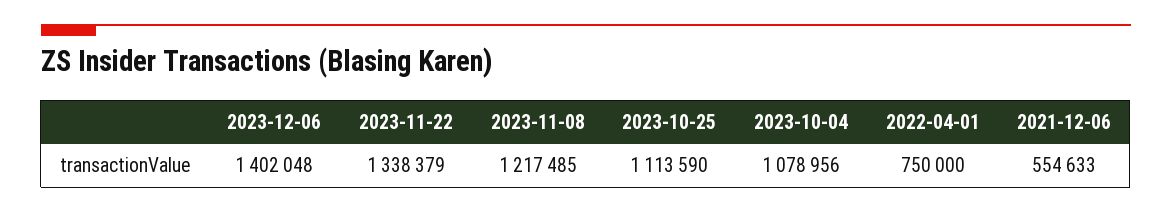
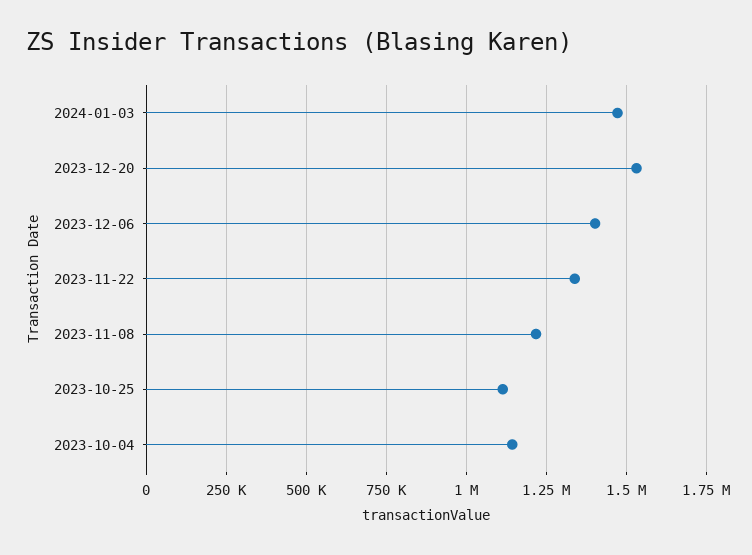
2023-10-04: 1078956 -> 1150000
2022-04-01: 750000 -> none
2021-12-06: 554633 -> none
2024-01-03: none -> 1475000
2023-12-20: none -> 1525000

